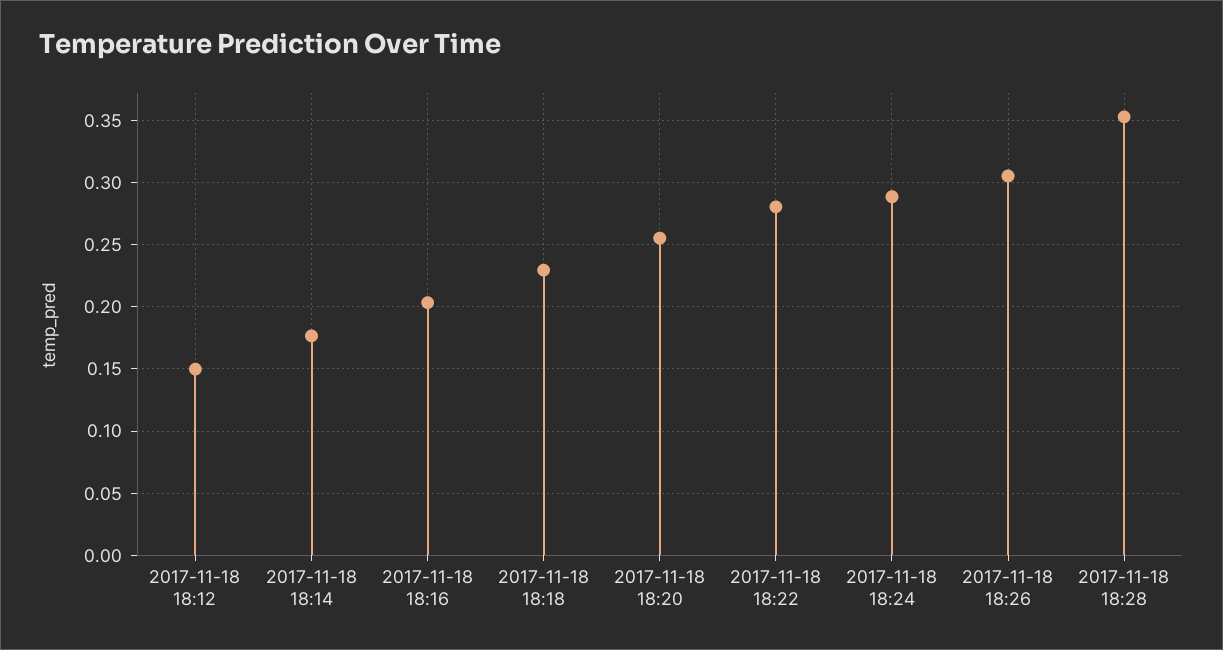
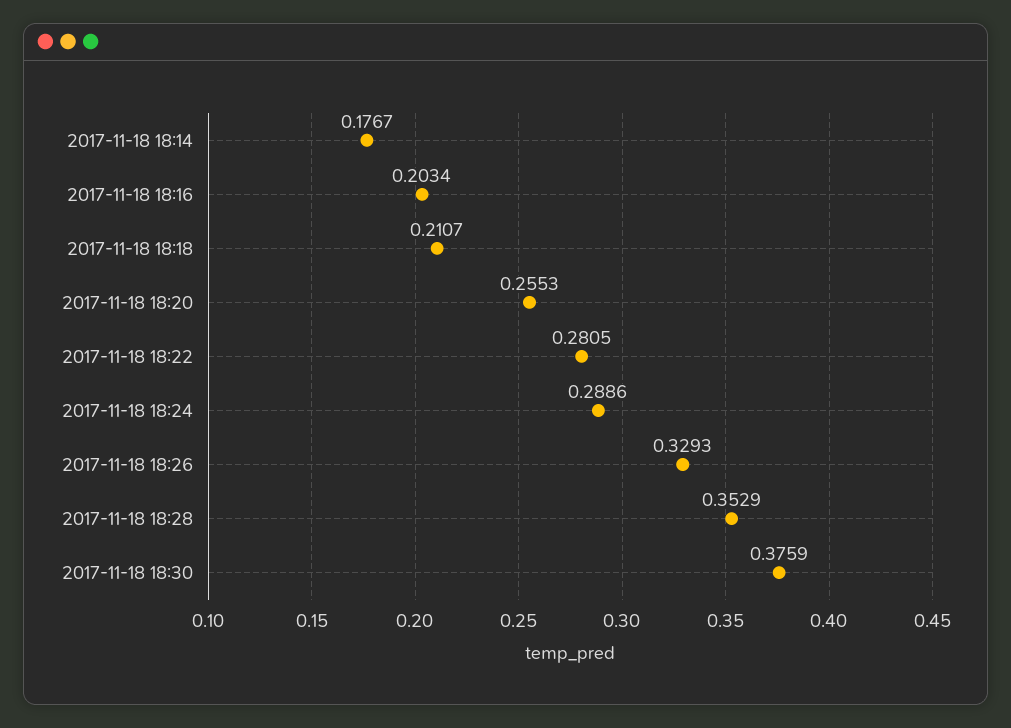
2017-11-18 18:12: 0.15 -> none
2017-11-18 18:18: 0.23 -> 0.2107
2017-11-18 18:26: 0.305 -> 0.3293
2017-11-18 18:30: none -> 0.3759

